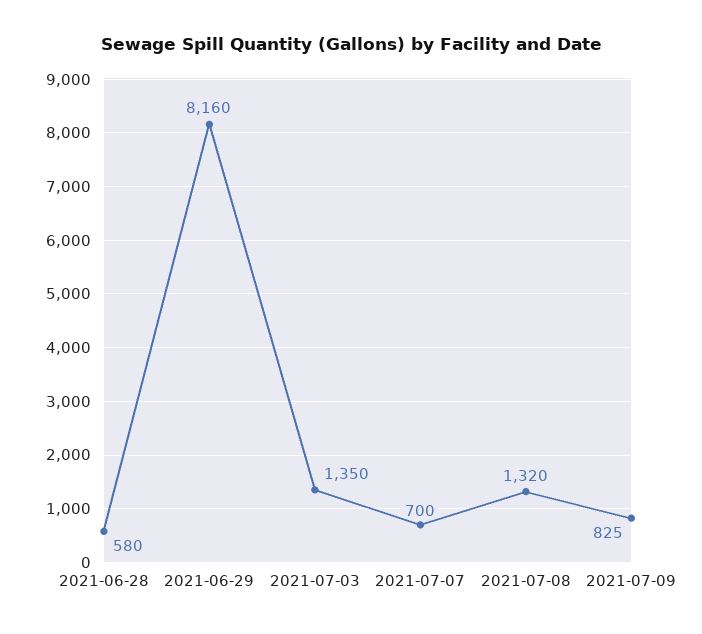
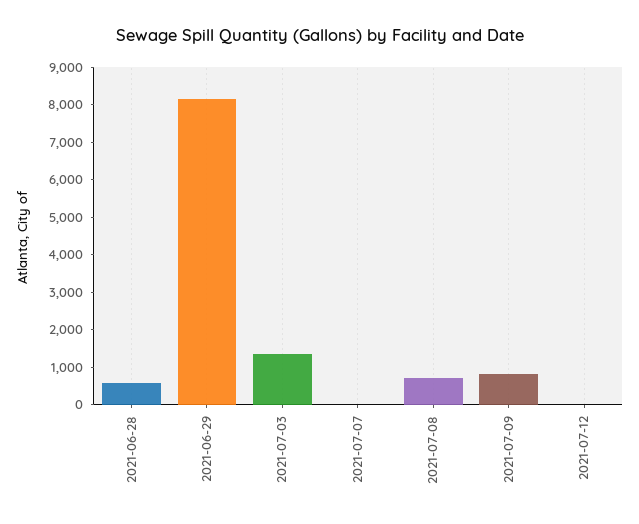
2021-07-07: 700 -> 0
2021-07-08: 1320 -> 750
2021-07-12: none -> 0

